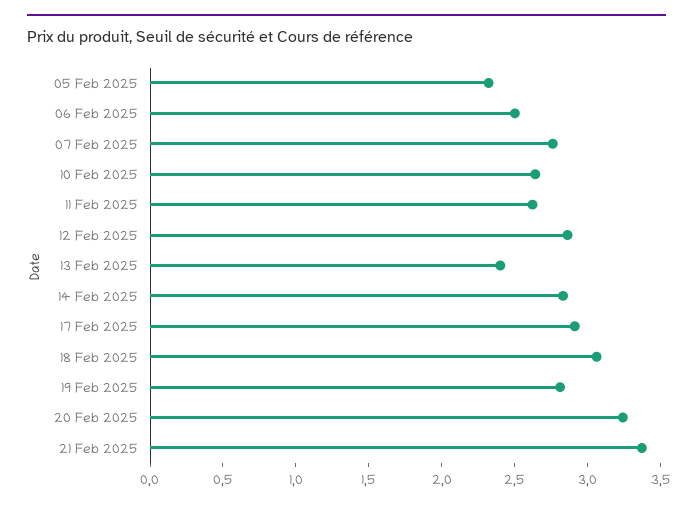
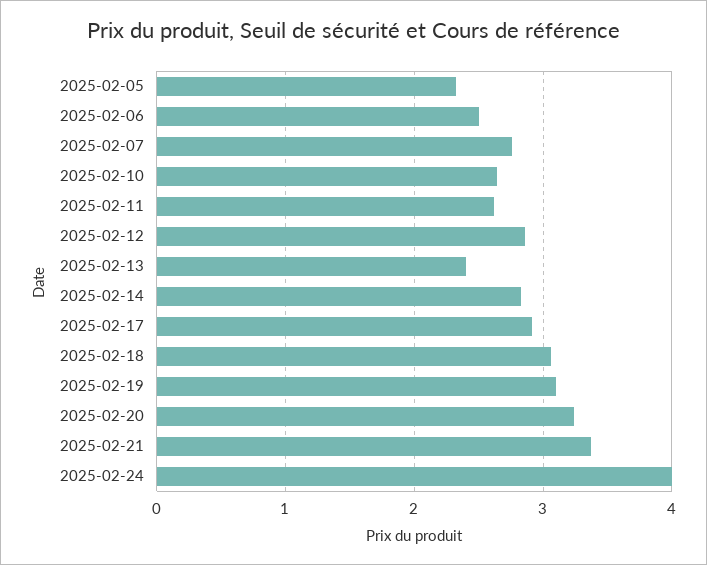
19 Feb 2025: 2.8 -> 3.1
2025-02-24: none -> 4

